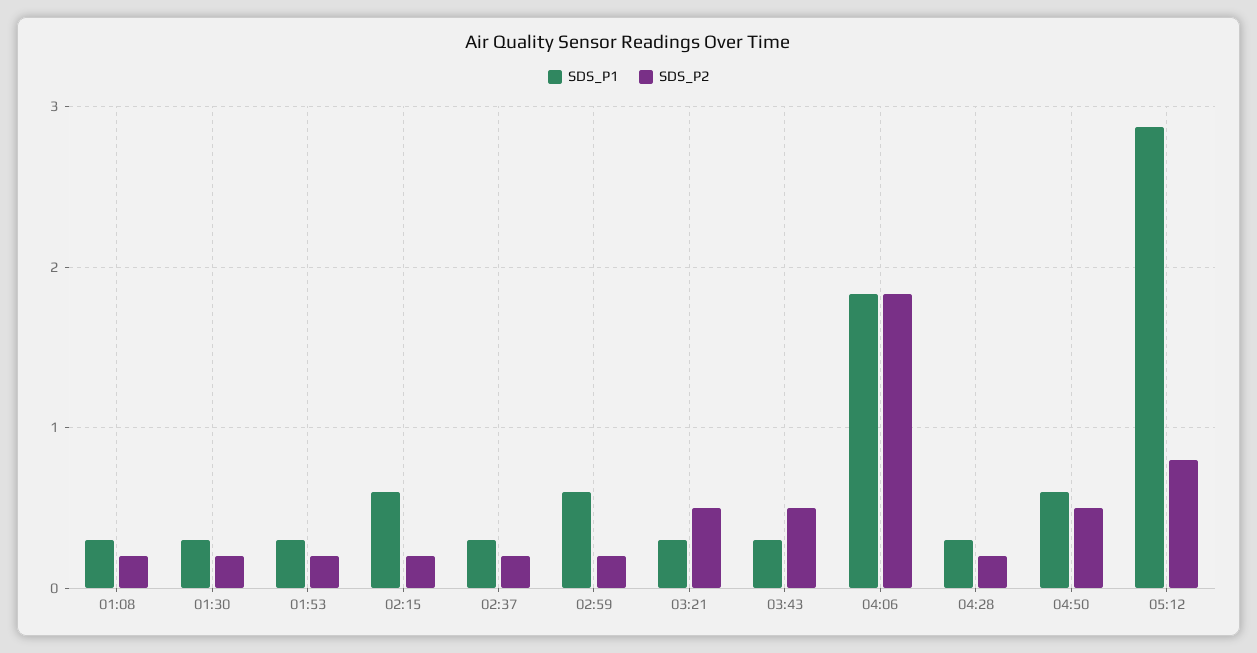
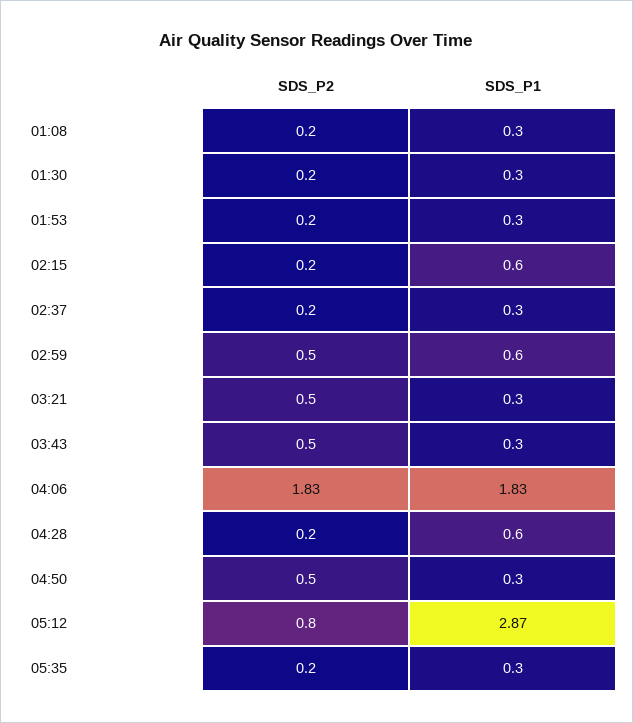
SDS_P2, 02:59: 0.2 -> 0.5
SDS_P1, 04:28: 0.3 -> 0.6
SDS_P1, 04:50: 0.6 -> 0.3
SDS_P2, 05:35: none -> 0.2
SDS_P1, 05:35: none -> 0.3

